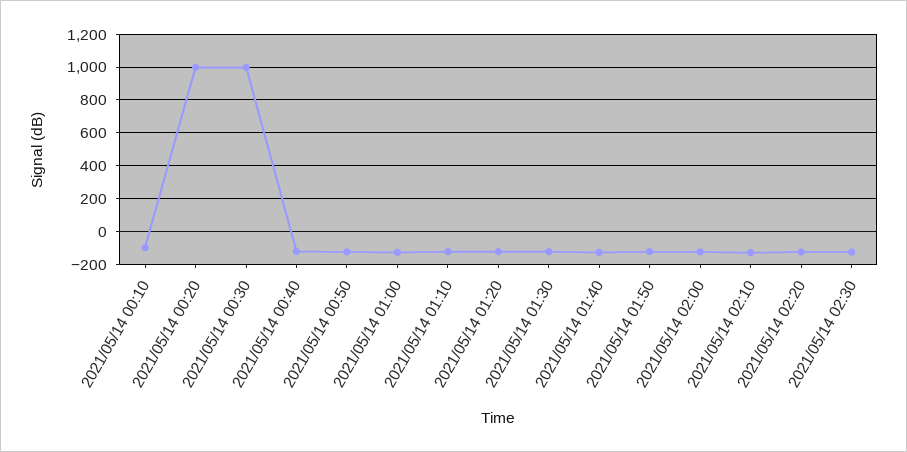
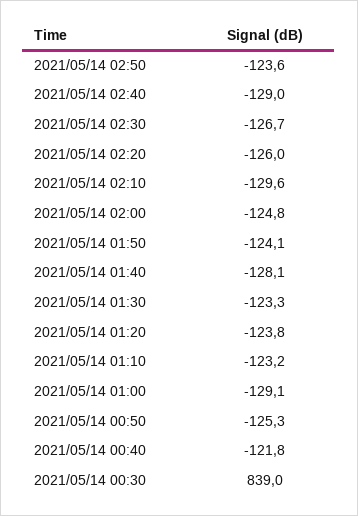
2021/05/14 00:10: -100 -> none
2021/05/14 00:20: 1000 -> none
2021/05/14 00:30: 1000 -> 839
2021/05/14 02:50: none -> -123.6
2021/05/14 02:40: none -> -129

